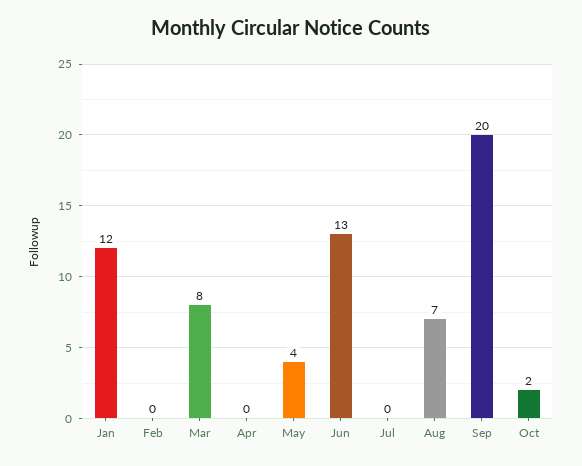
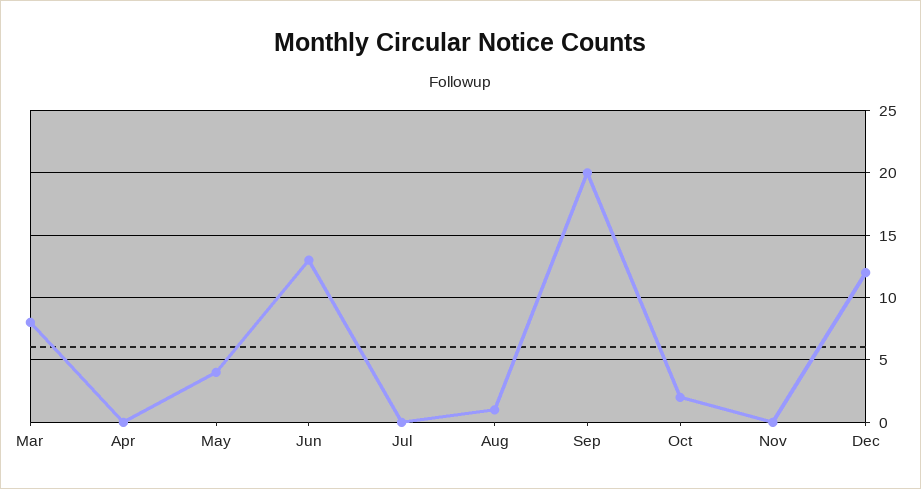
Jan: 12 -> none
Feb: 0 -> none
Aug: 7 -> 1
Nov: none -> 0
Dec: none -> 12

